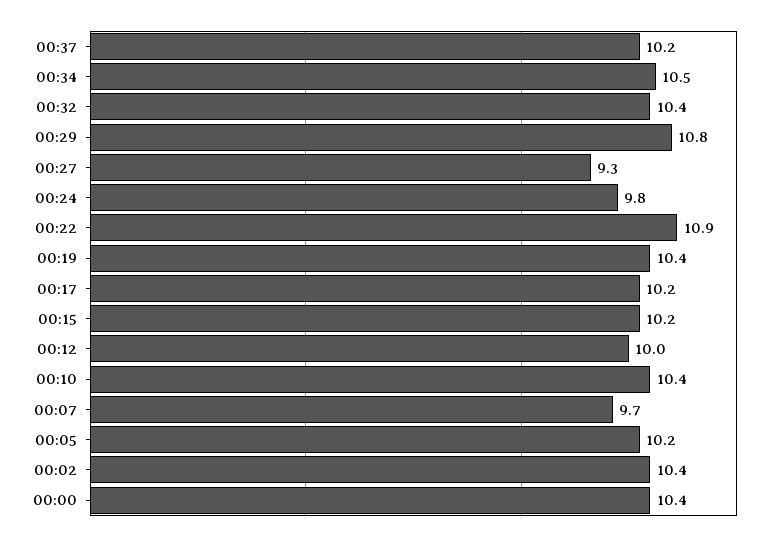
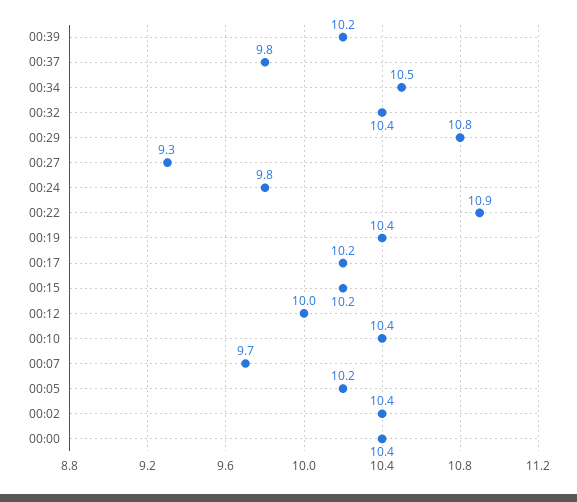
00:37: 10.2 -> 9.8
00:39: none -> 10.2

